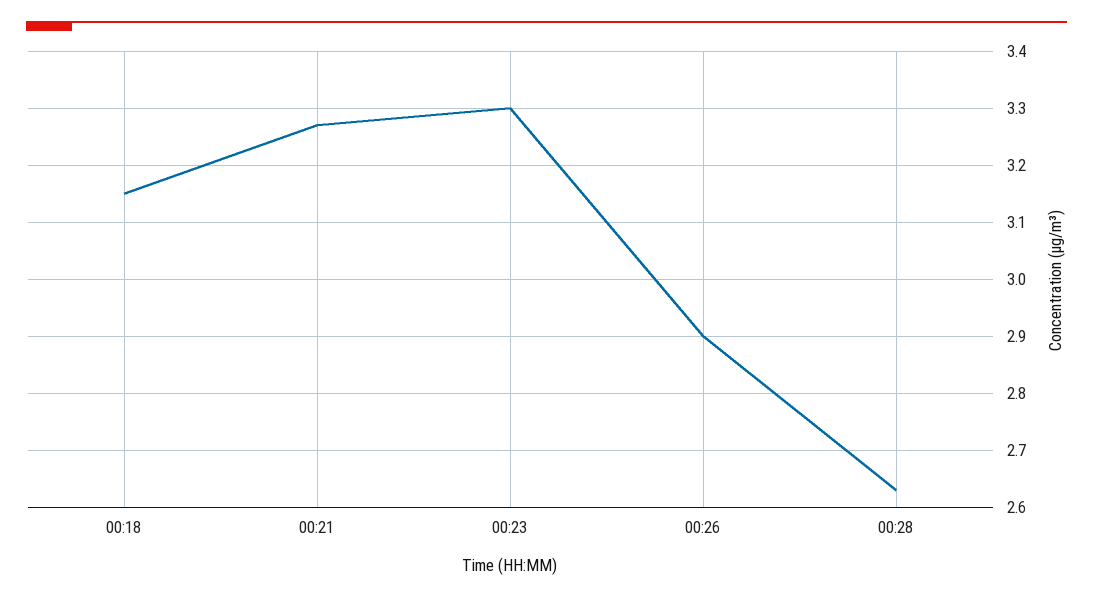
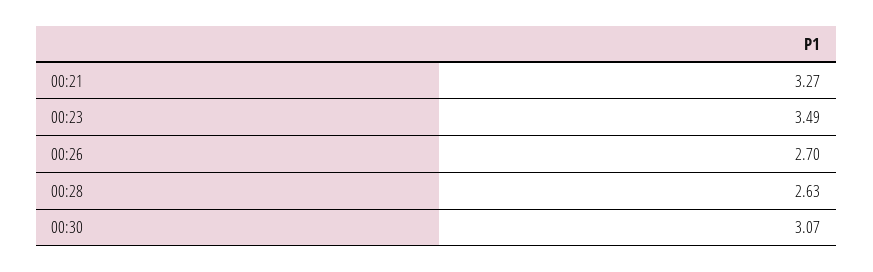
00:18: 3.15 -> none
00:23: 3.3 -> 3.49
00:26: 2.9 -> 2.7
00:30: none -> 3.07

